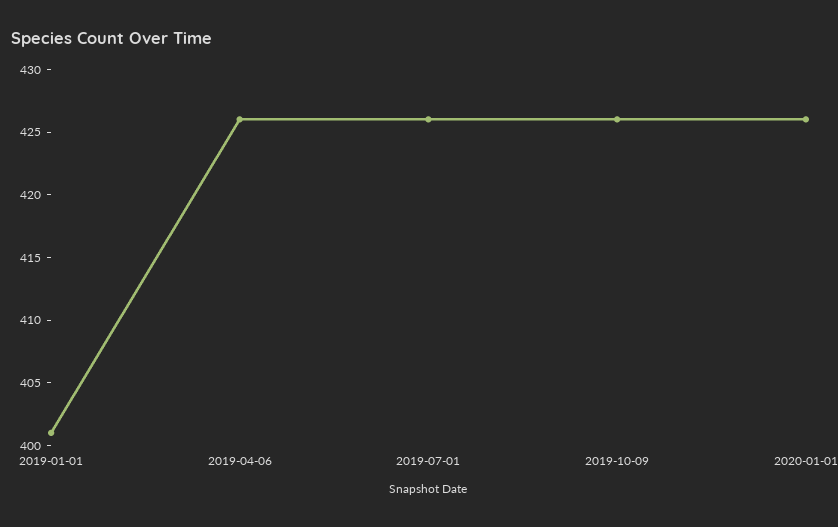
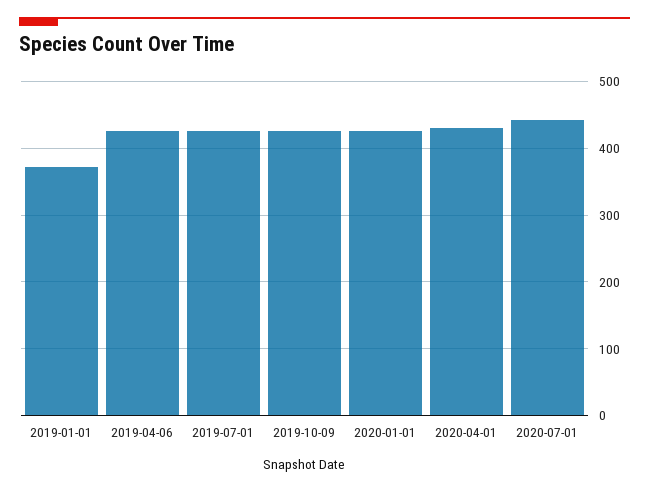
2019-01-01: 401 -> 370
2020-04-01: none -> 430
2020-07-01: none -> 440

